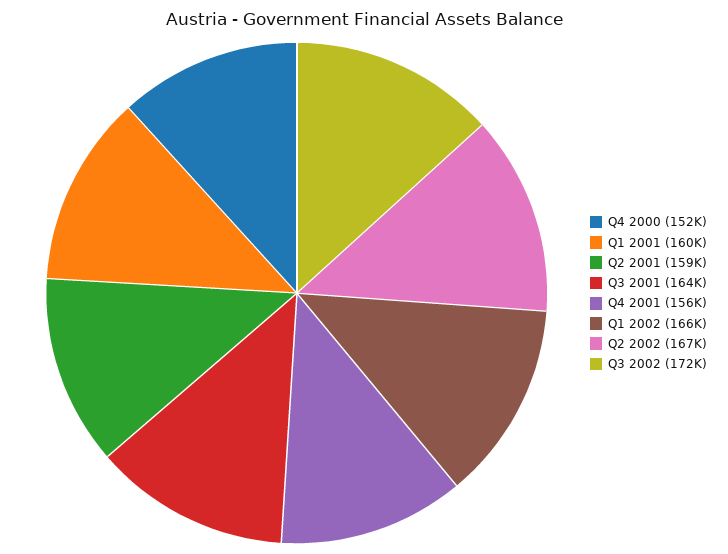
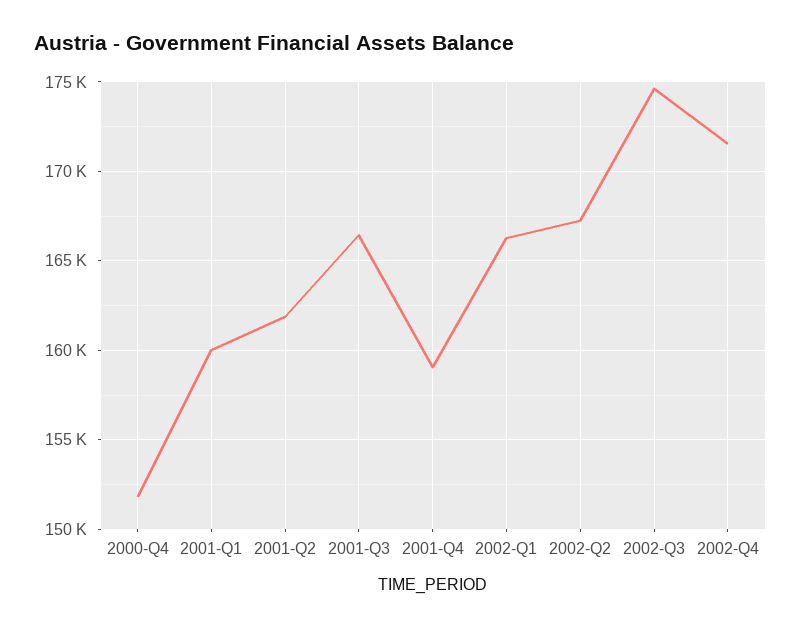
Q2 2001: 159000 -> 162000
Q3 2001: 164000 -> 166500
Q4 2001: 156000 -> 159000
Q3 2002: 172000 -> 174500
2002-Q4: none -> 171500

